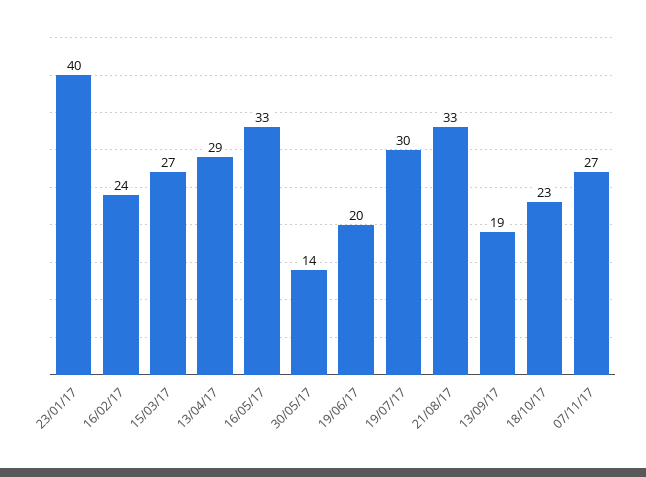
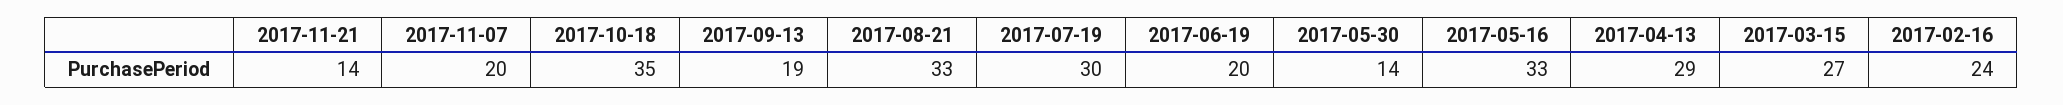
23/01/17: 40 -> none
18/10/17: 23 -> 35
07/11/17: 27 -> 20
2017-11-21: none -> 14

